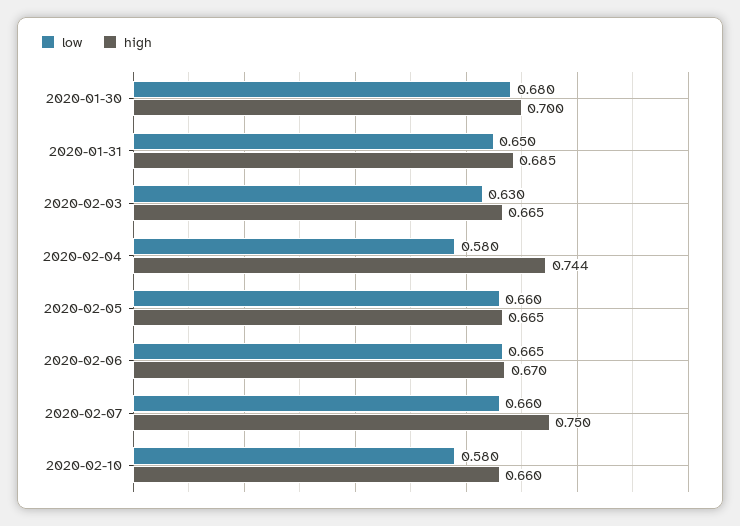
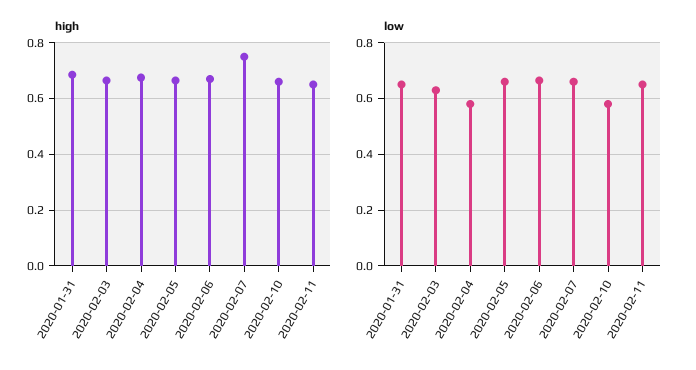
low, 2020-01-30: 0.68 -> none
high, 2020-01-30: 0.7 -> none
high, 2020-02-04: 0.744 -> 0.675
high, 2020-02-11: none -> 0.65
low, 2020-02-11: none -> 0.65

